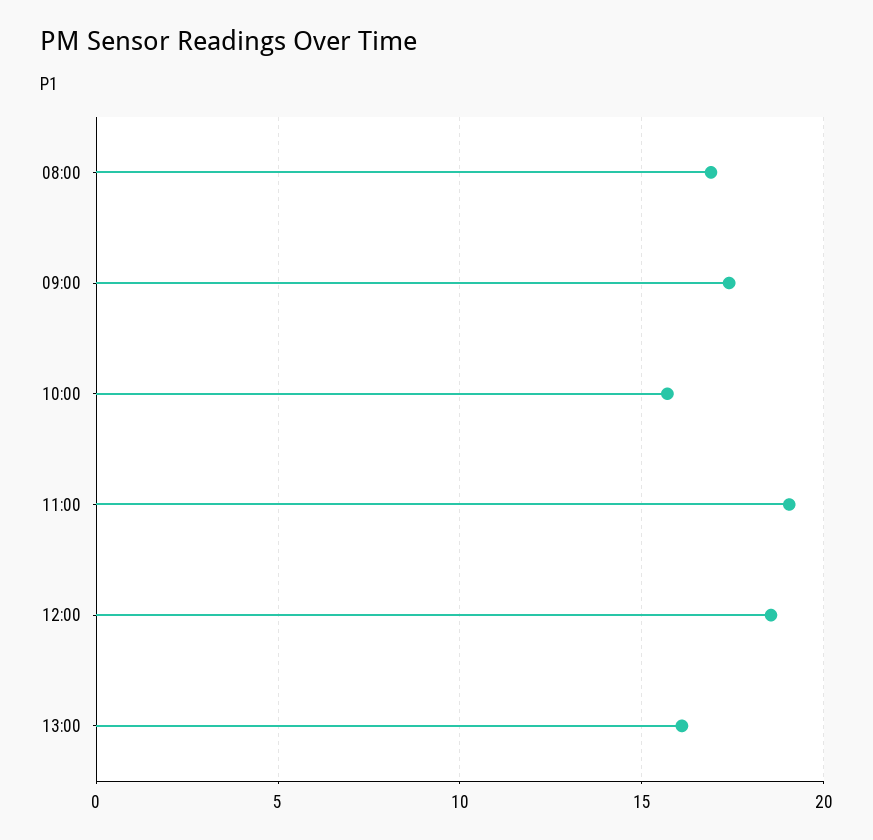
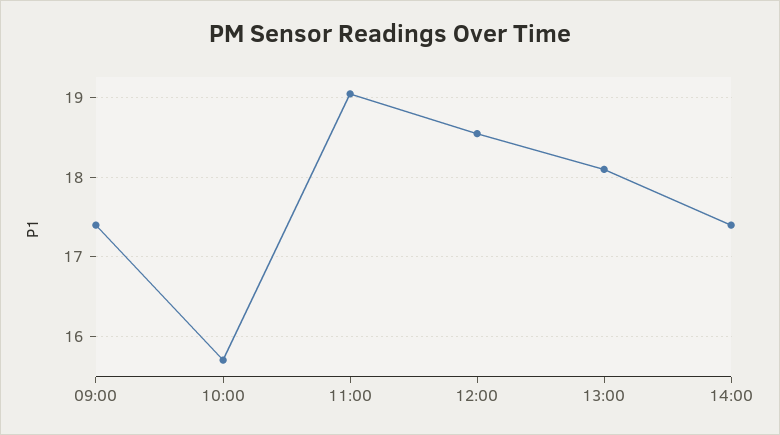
08:00: 17 -> none
13:00: 16 -> 18.1
14:00: none -> 17.4

